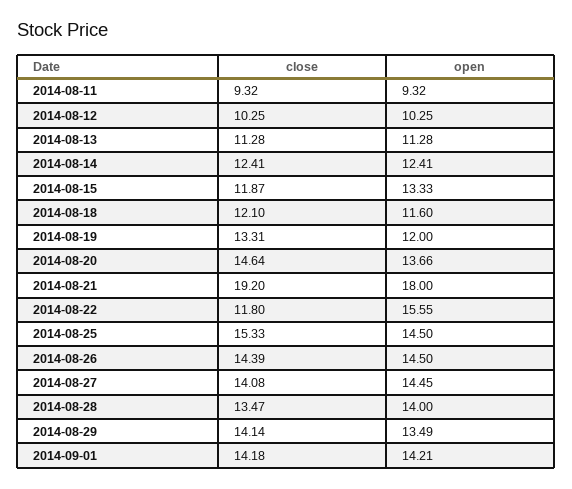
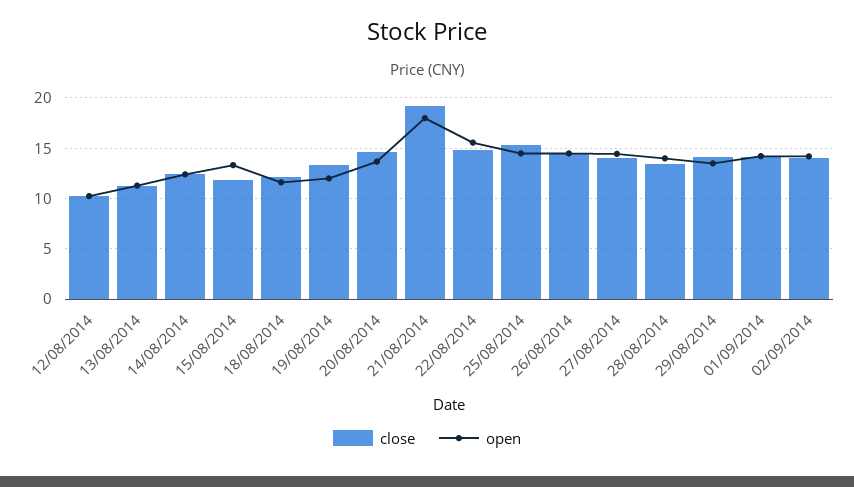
close, 2014-08-11: 9.32 -> none
open, 2014-08-11: 9.32 -> none
close, 2014-08-22: 11.8 -> 15
close, 02/09/2014: none -> 14
open, 02/09/2014: none -> 14

